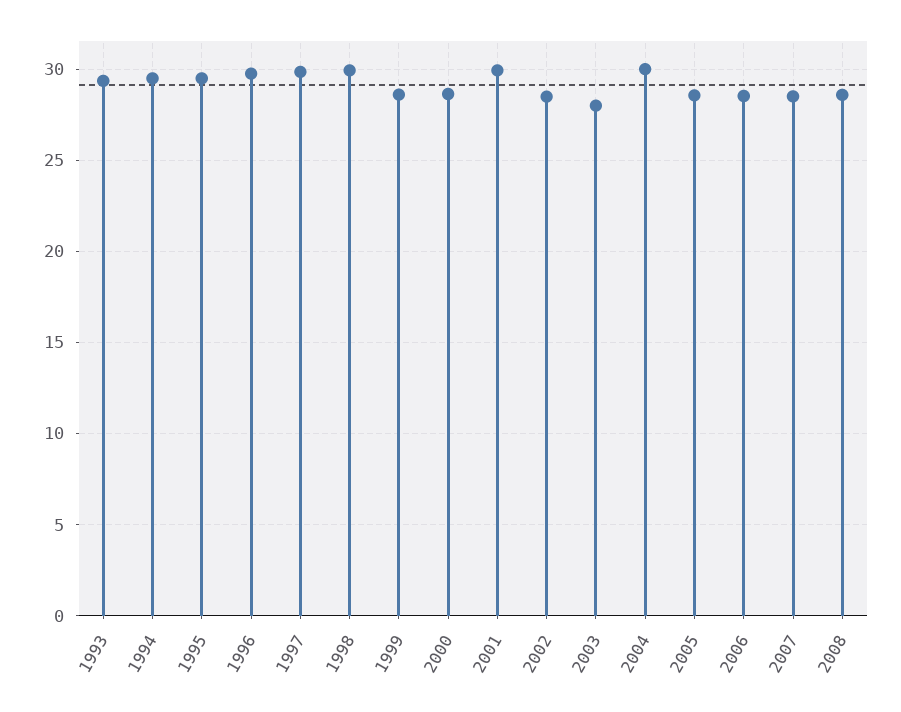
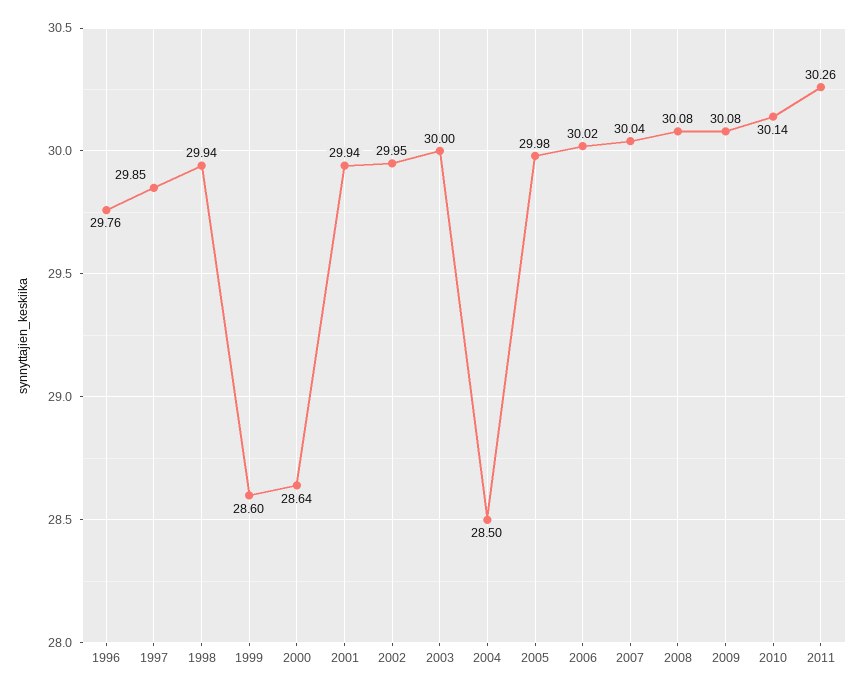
1993: 29.5 -> none
1994: 29.5 -> none
1995: 29.5 -> none
2002: 28.5 -> 29.95
2003: 28 -> 30
2004: 30 -> 28.5
2005: 28.5 -> 29.98
2006: 28.5 -> 30.02
2007: 28.5 -> 30.04
2008: 28.5 -> 30.08
2009: none -> 30.08
2010: none -> 30.14
2011: none -> 30.26

